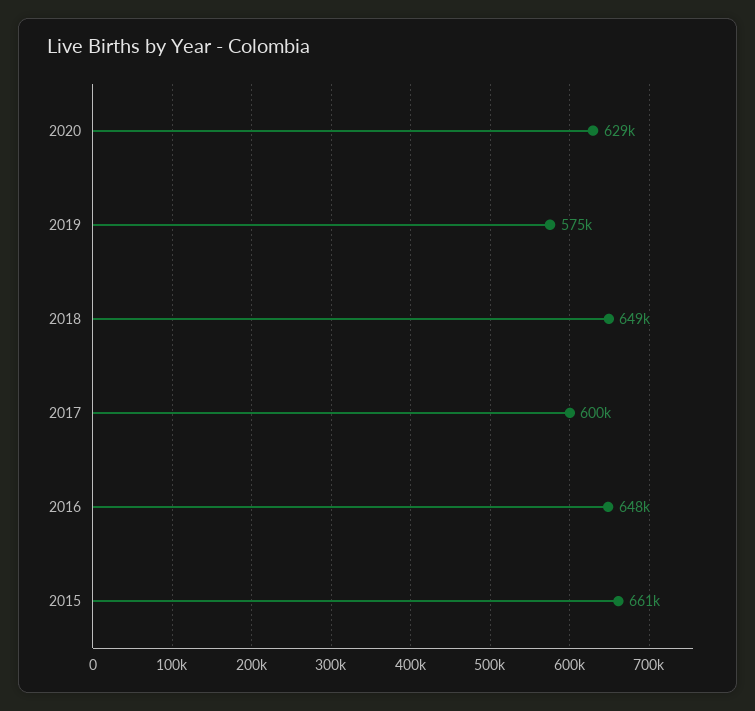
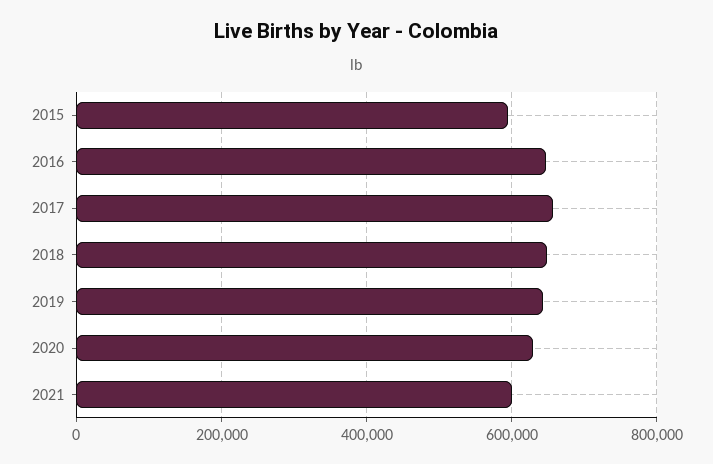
2019: 575000 -> 640000
2017: 600000 -> 660000
2015: 661000 -> 600000
2021: none -> 600000

